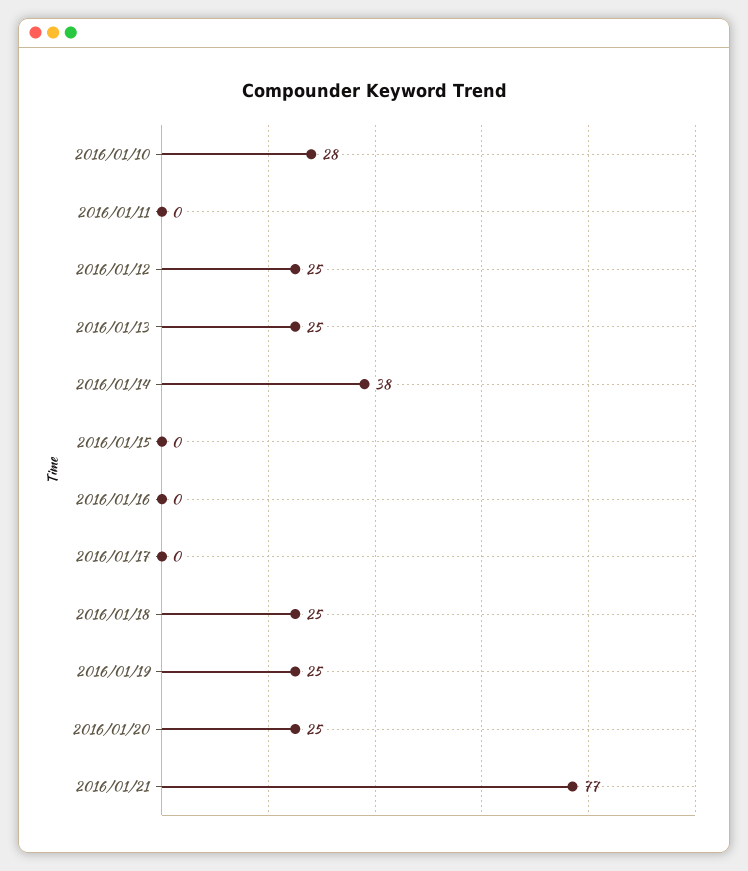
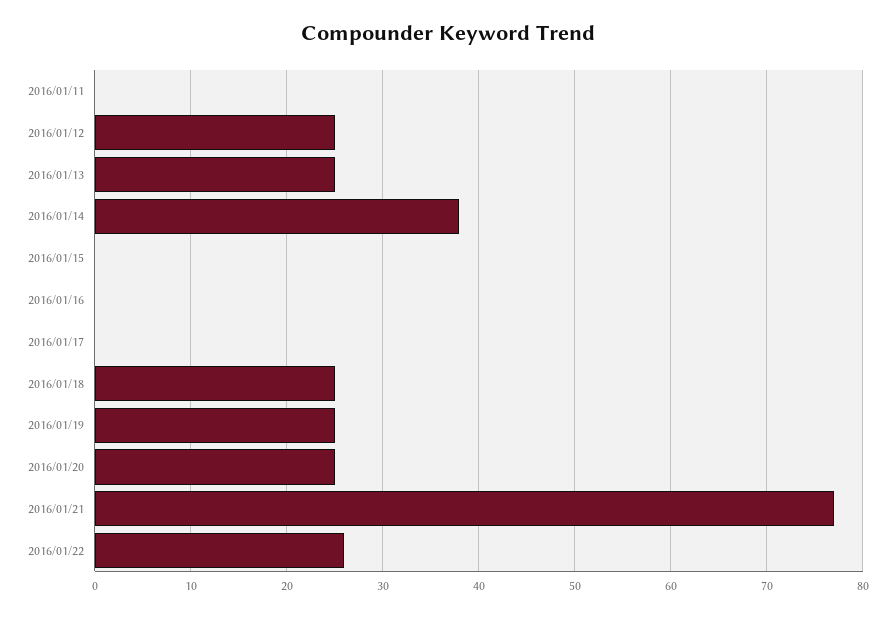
2016/01/10: 28 -> none
2016/01/22: none -> 26

